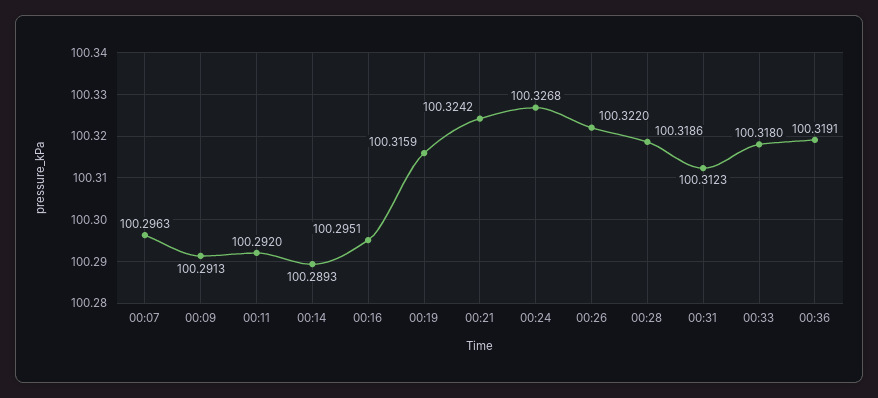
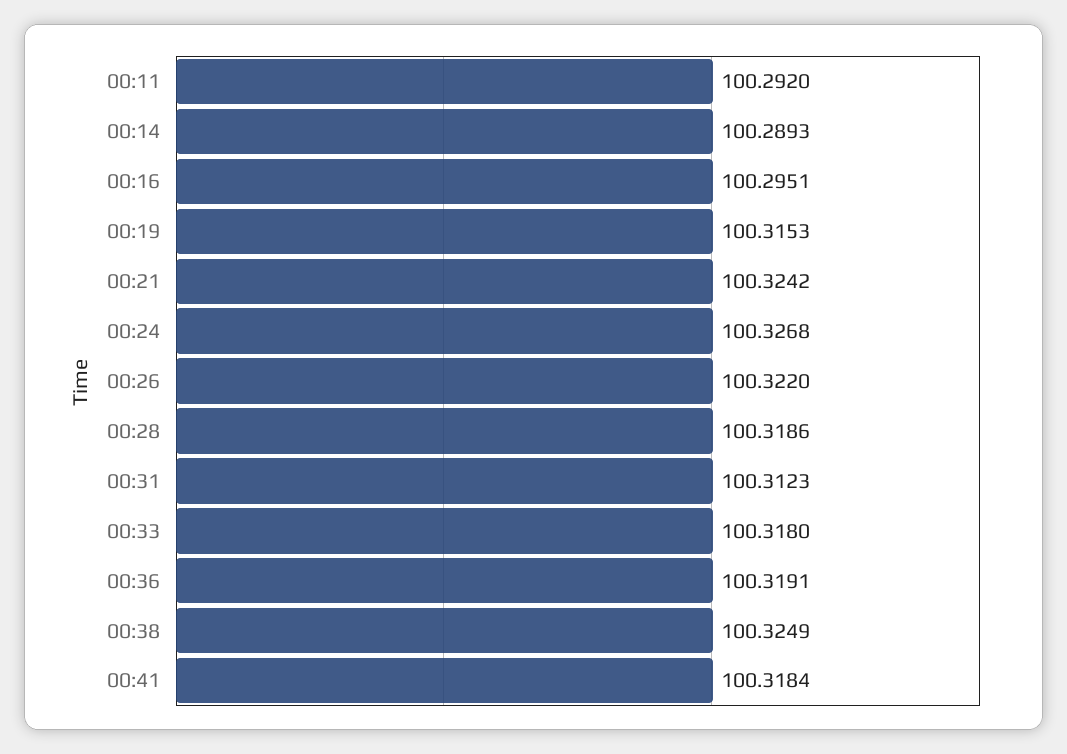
00:07: 100.2963 -> none
00:09: 100.2913 -> none
00:19: 100.3159 -> 100.3153
00:38: none -> 100.3249
00:41: none -> 100.3184

